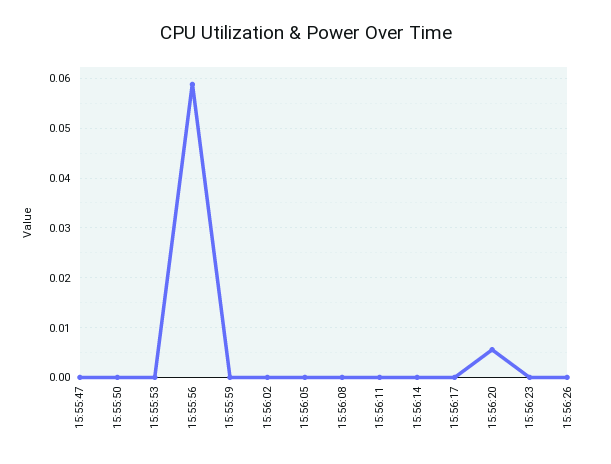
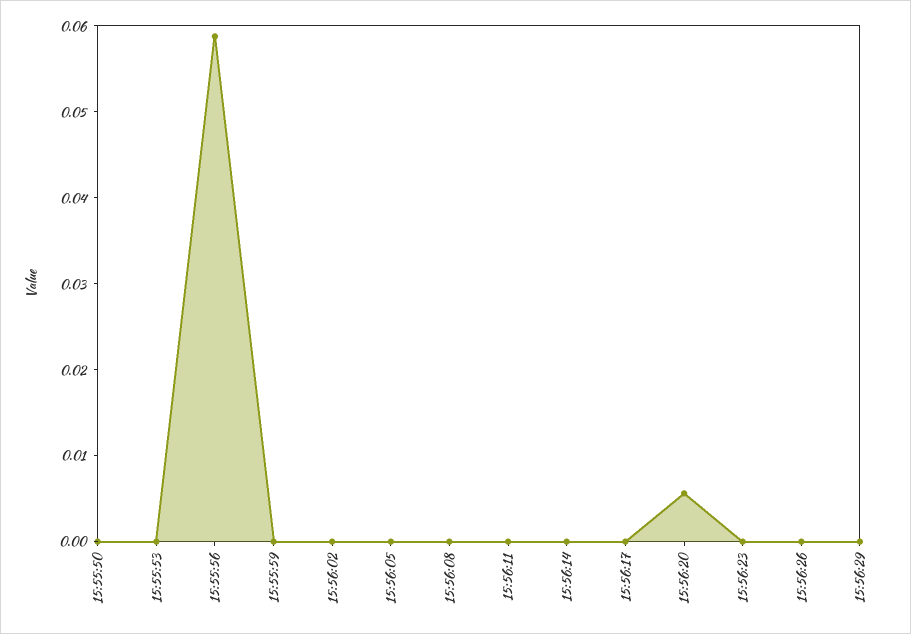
15:55:47: 0 -> none
15:56:29: none -> 0

